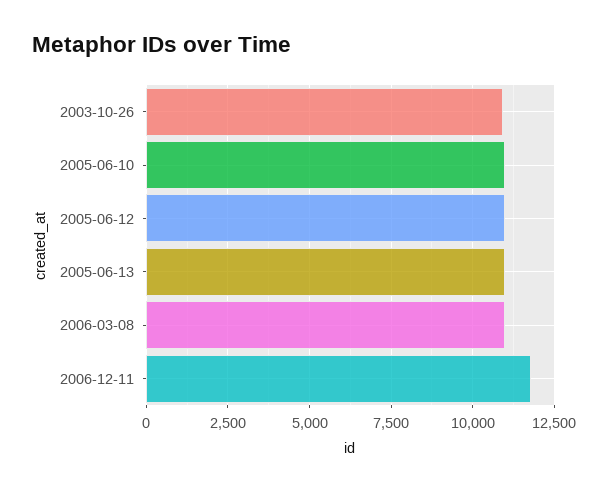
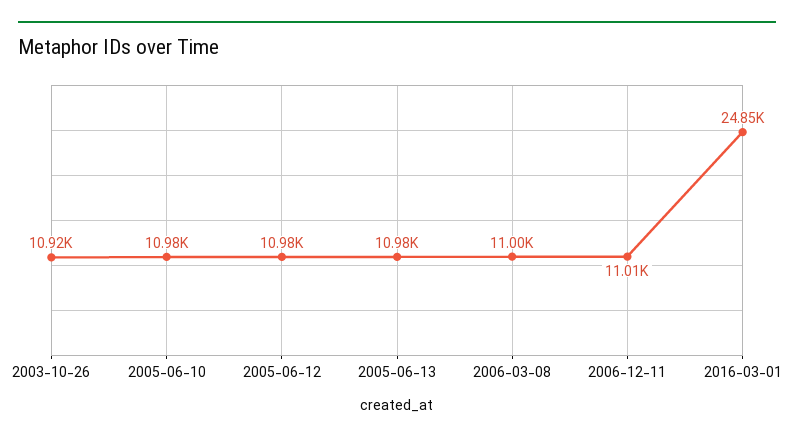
2006-12-11: 11750 -> 11010
2016-03-01: none -> 24850

